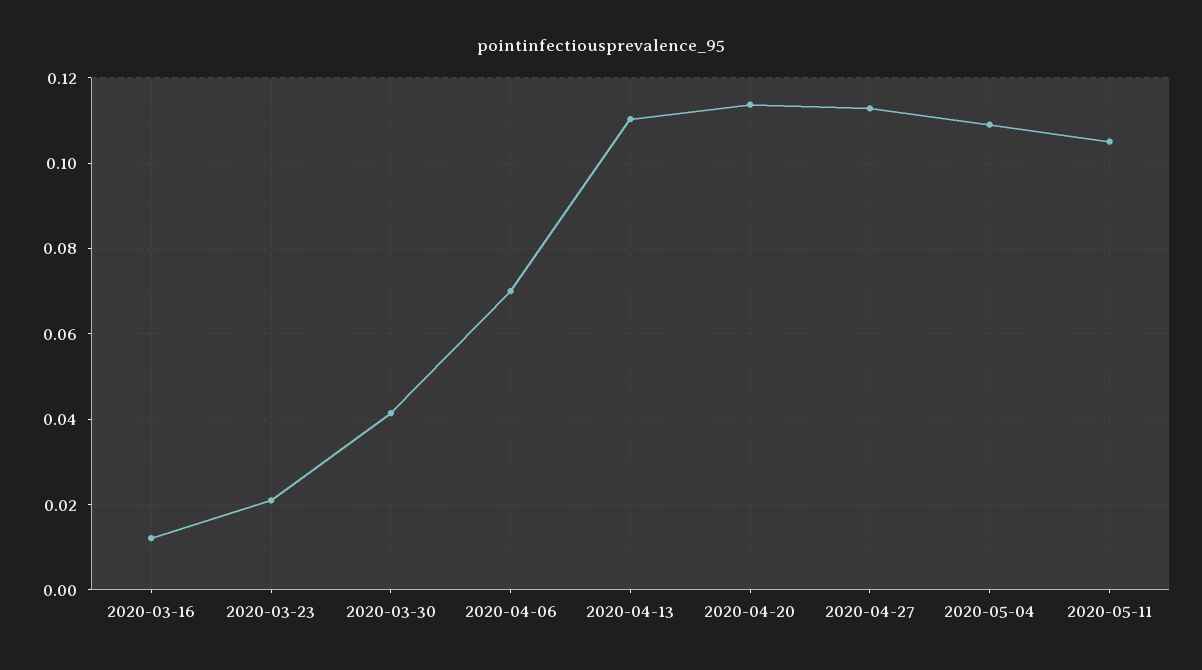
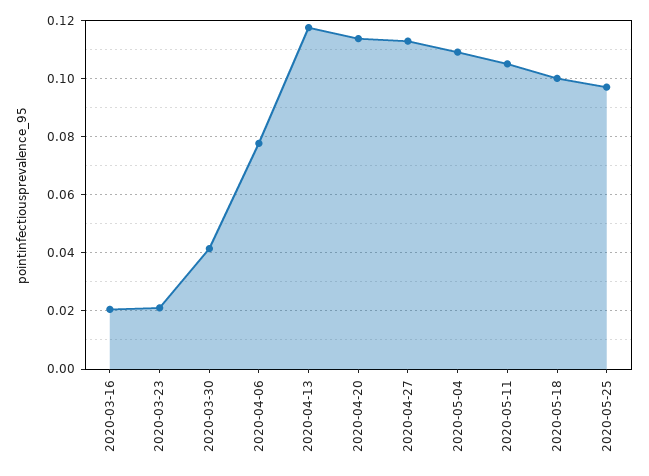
2020-03-16: 0.012 -> 0.02
2020-04-06: 0.07 -> 0.0775
2020-04-13: 0.11 -> 0.1175
2020-05-18: none -> 0.1
2020-05-25: none -> 0.0975

